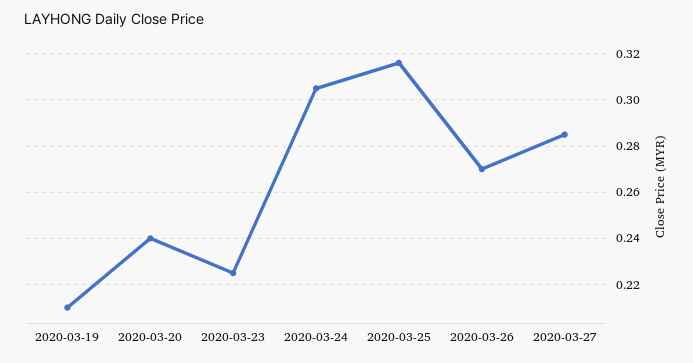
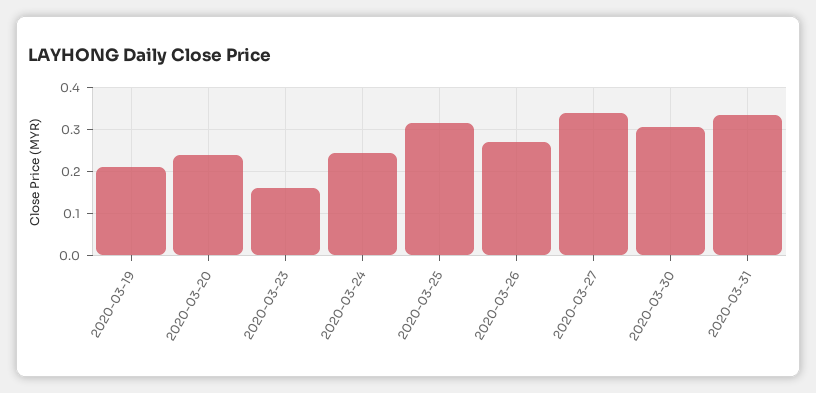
2020-03-23: 0.225 -> 0.16
2020-03-24: 0.305 -> 0.24
2020-03-27: 0.285 -> 0.34
2020-03-30: none -> 0.3
2020-03-31: none -> 0.34

